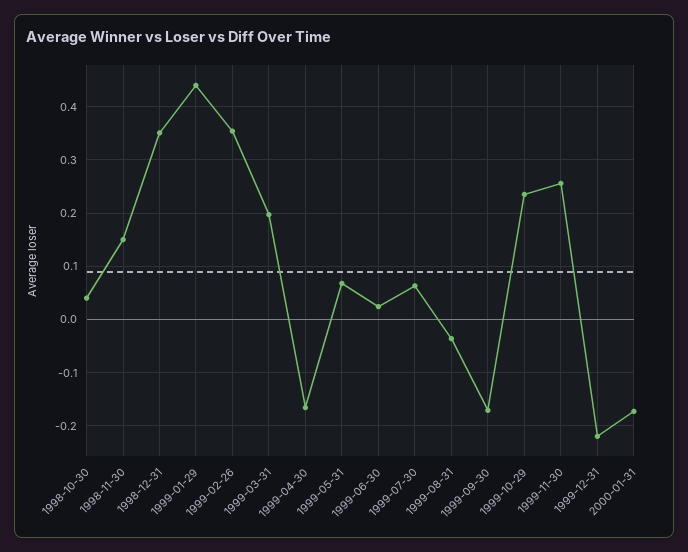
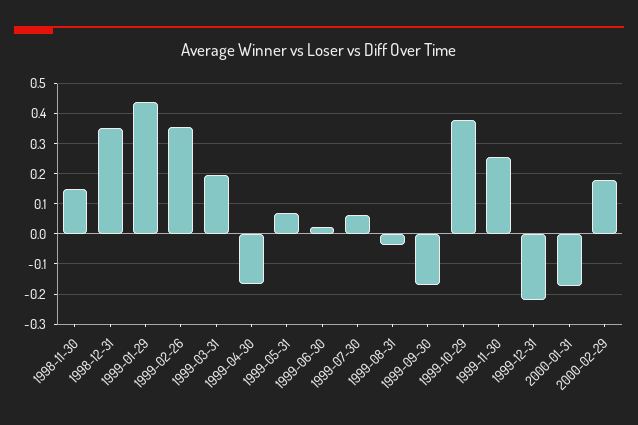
1998-10-30: 0.04 -> none
1999-10-29: 0.24 -> 0.38
2000-02-29: none -> 0.18

